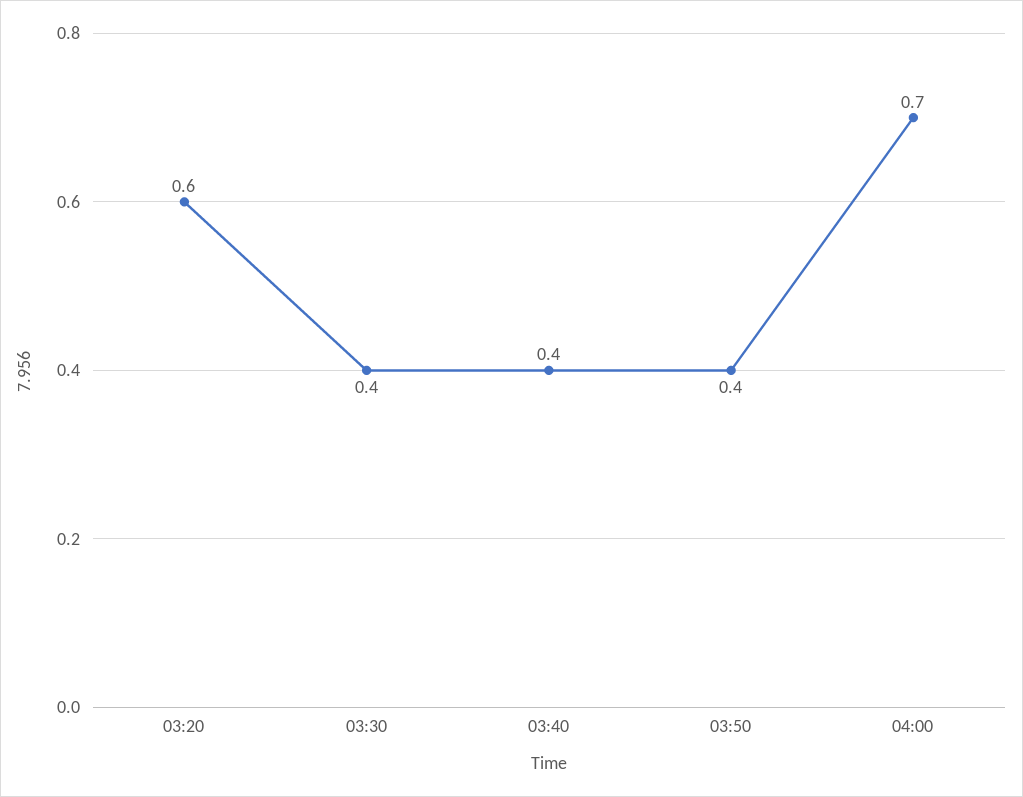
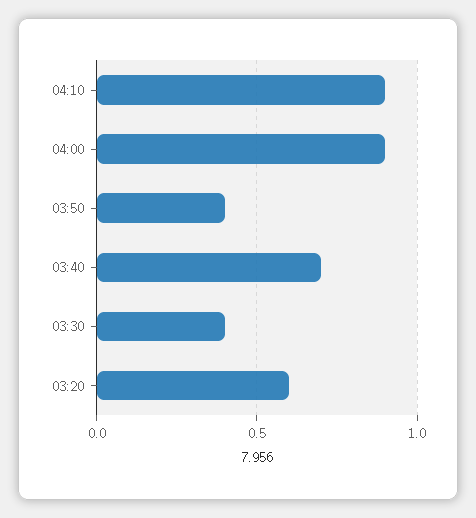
03:40: 0.4 -> 0.7
04:00: 0.7 -> 0.9
04:10: none -> 0.9

